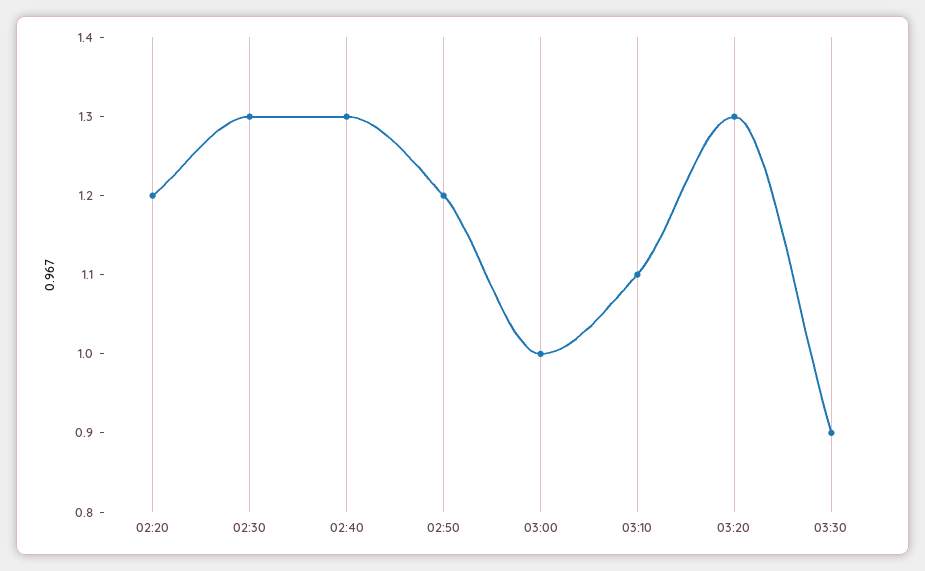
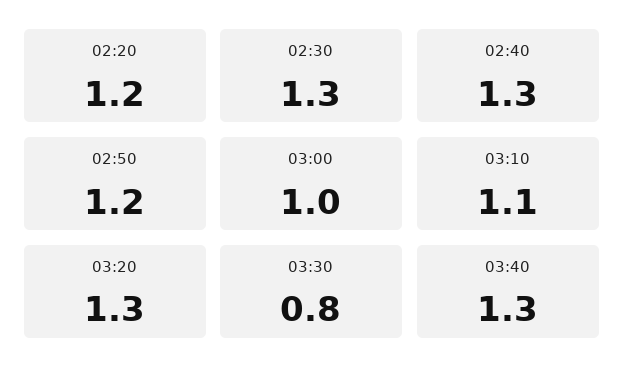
03:30: 0.9 -> 0.8
03:40: none -> 1.3

